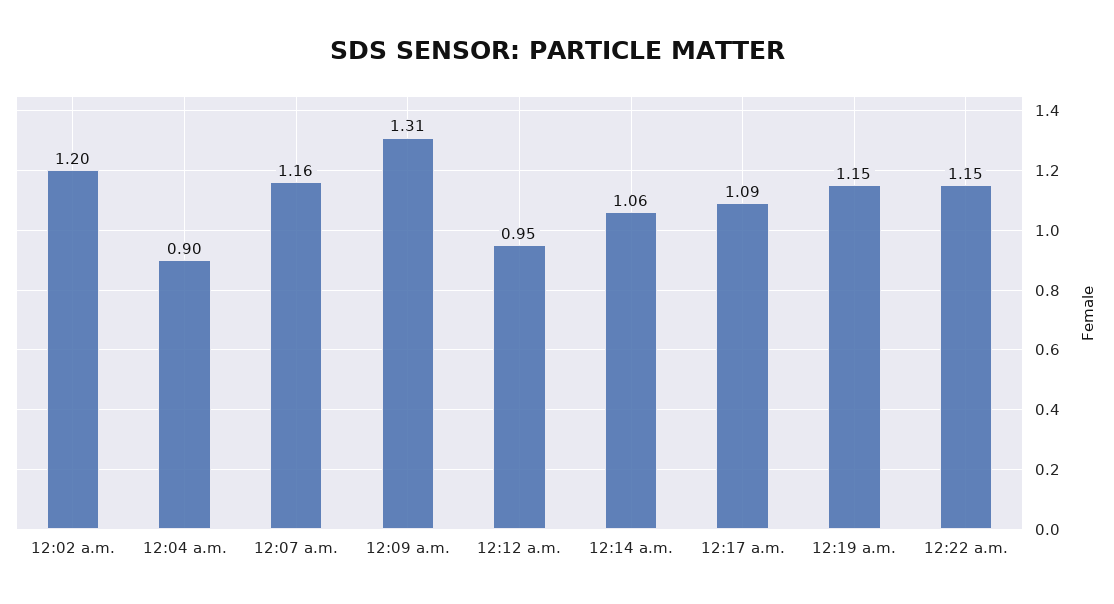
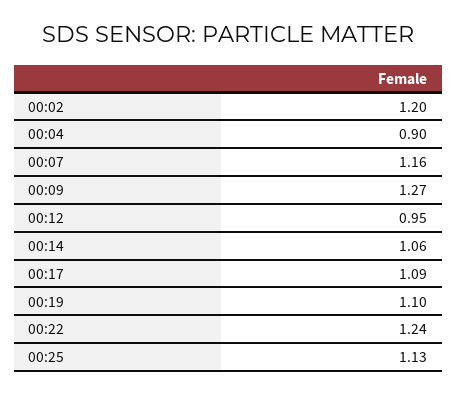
12:09 a.m.: 1.31 -> 1.27
12:19 a.m.: 1.15 -> 1.1
12:22 a.m.: 1.15 -> 1.24
00:25: none -> 1.13

